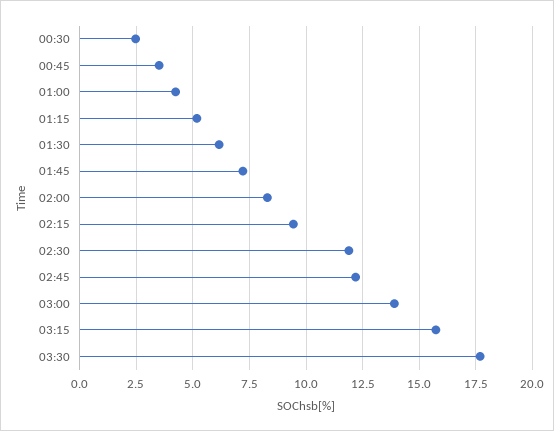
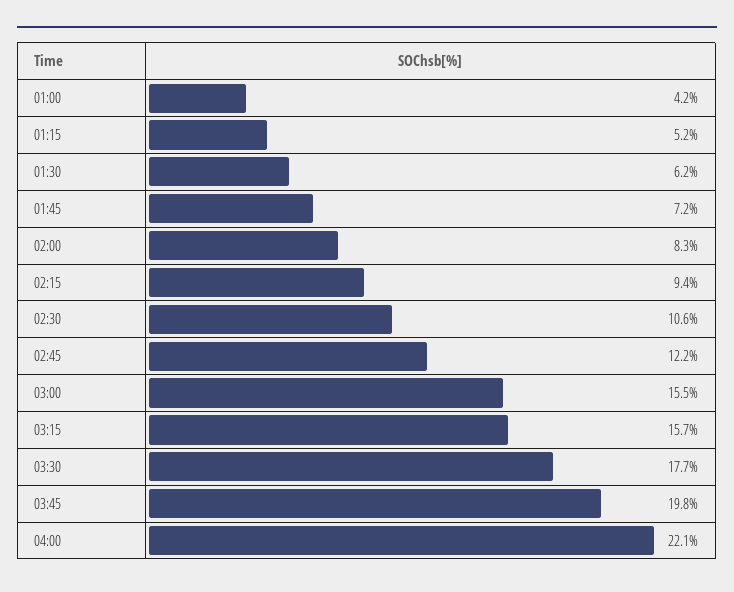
00:30: 2.5 -> none
00:45: 3.5 -> none
02:30: 12 -> 10.6
03:00: 14 -> 15.5
03:45: none -> 19.8
04:00: none -> 22.1

